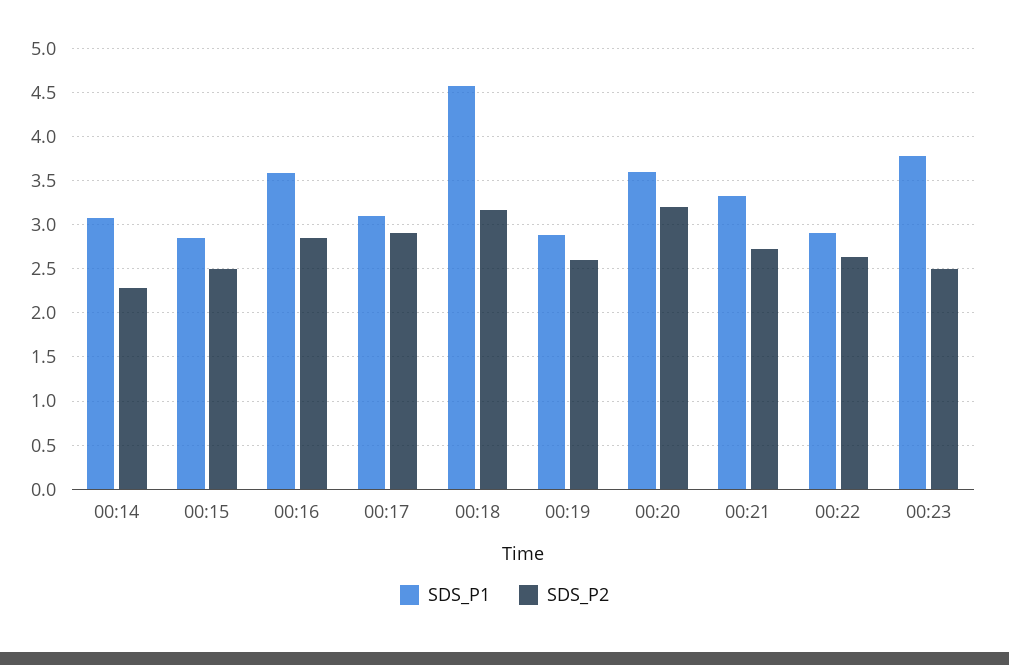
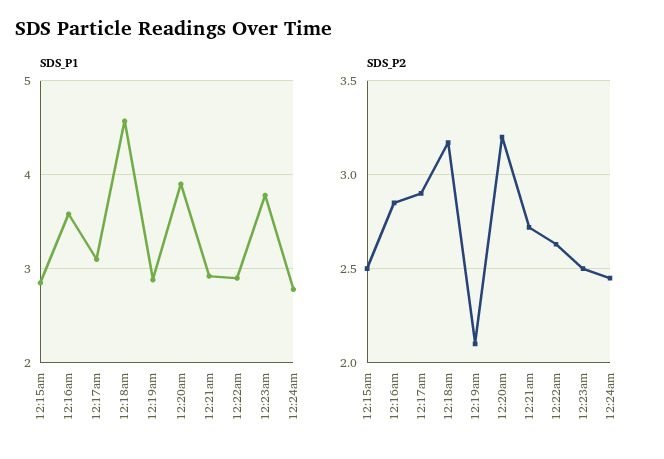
SDS_P1, 00:14: 3.1 -> none
SDS_P2, 00:14: 2.3 -> none
SDS_P2, 00:19: 2.6 -> 2.1
SDS_P1, 00:20: 3.6 -> 3.9
SDS_P1, 00:21: 3.3 -> 2.9
SDS_P1, 12:24am: none -> 2.8
SDS_P2, 12:24am: none -> 2.45

